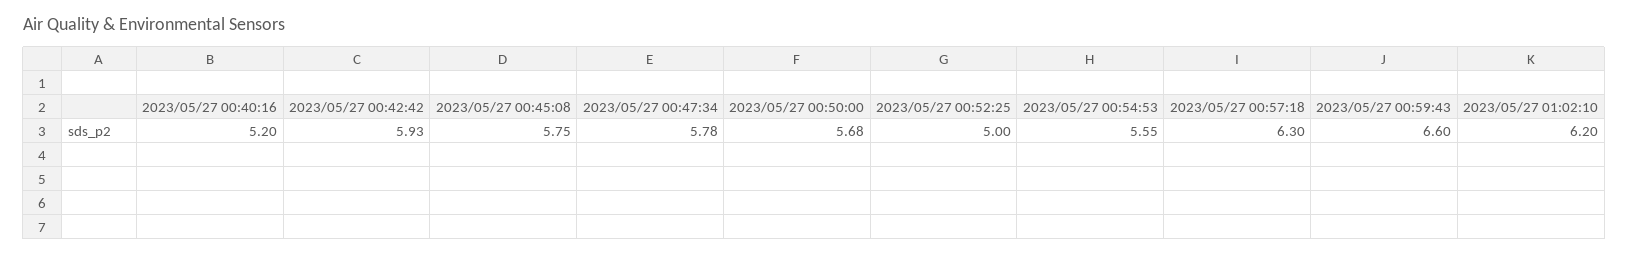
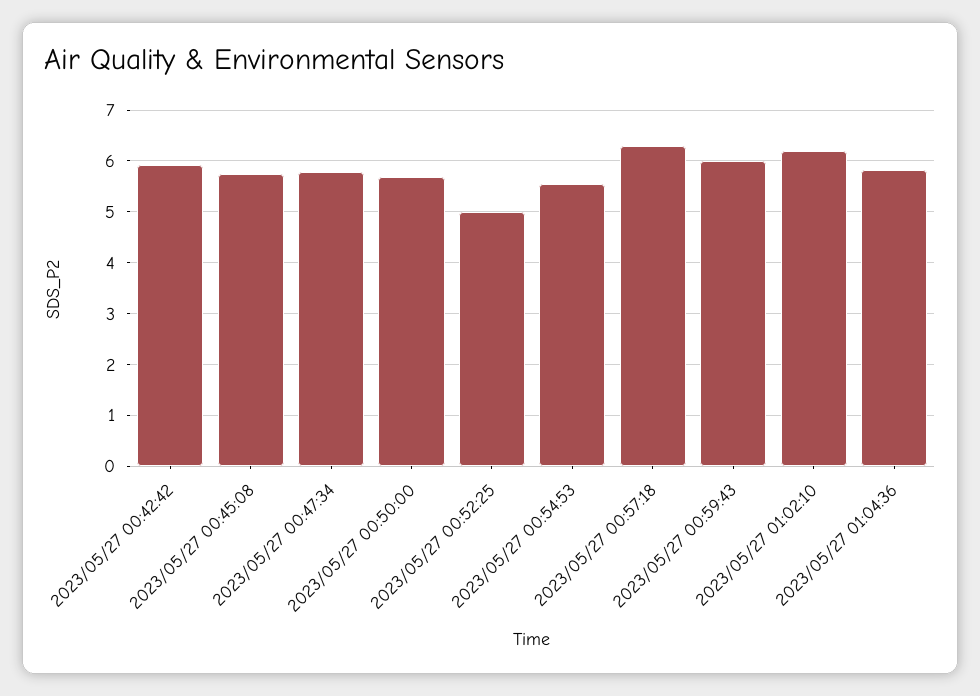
2023/05/27 00:40:16: 5.2 -> none
2023/05/27 00:59:43: 6.6 -> 6
2023/05/27 01:04:36: none -> 5.8

